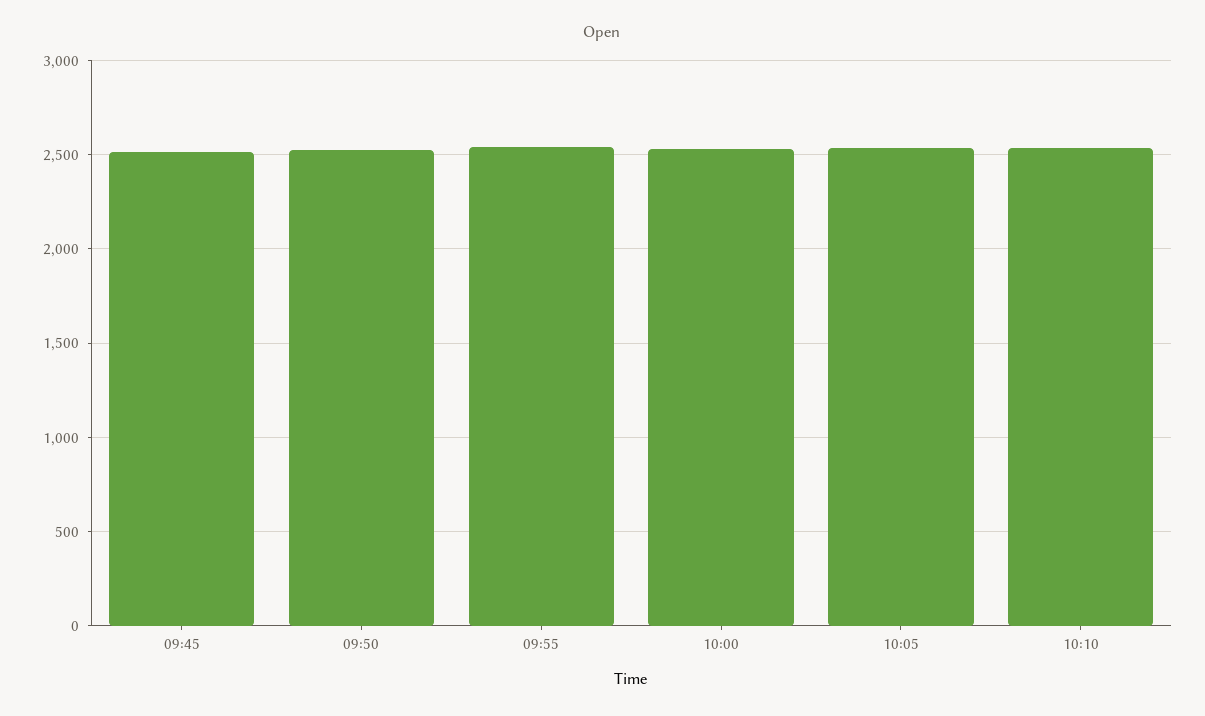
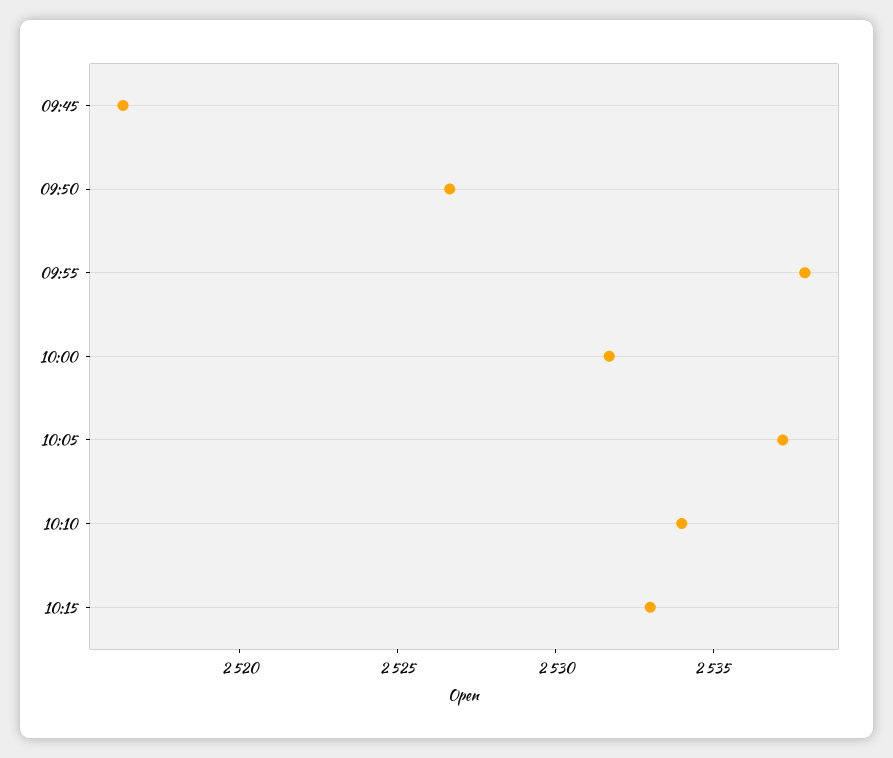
10:15: none -> 2533

